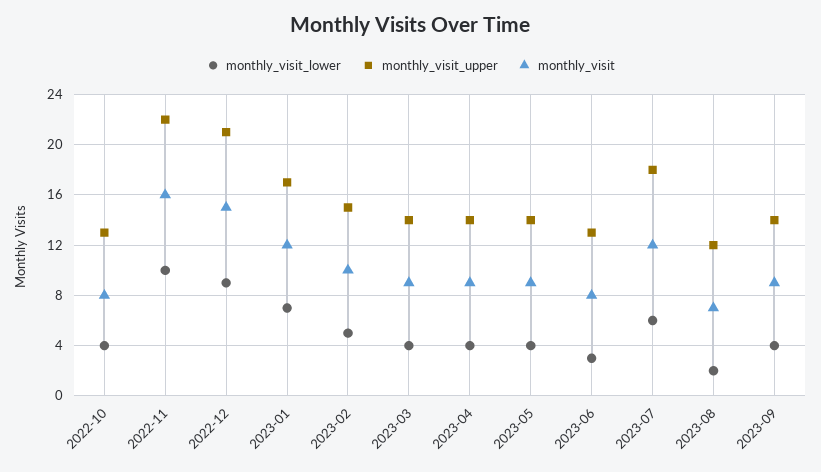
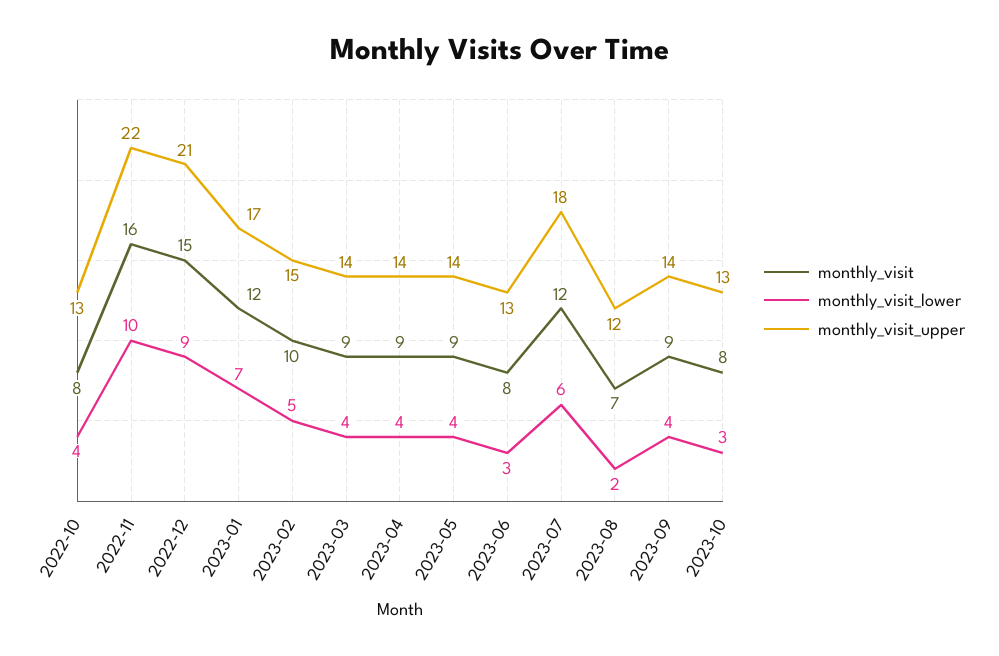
monthly_visit, 2023-10: none -> 8
monthly_visit_lower, 2023-10: none -> 3
monthly_visit_upper, 2023-10: none -> 13

